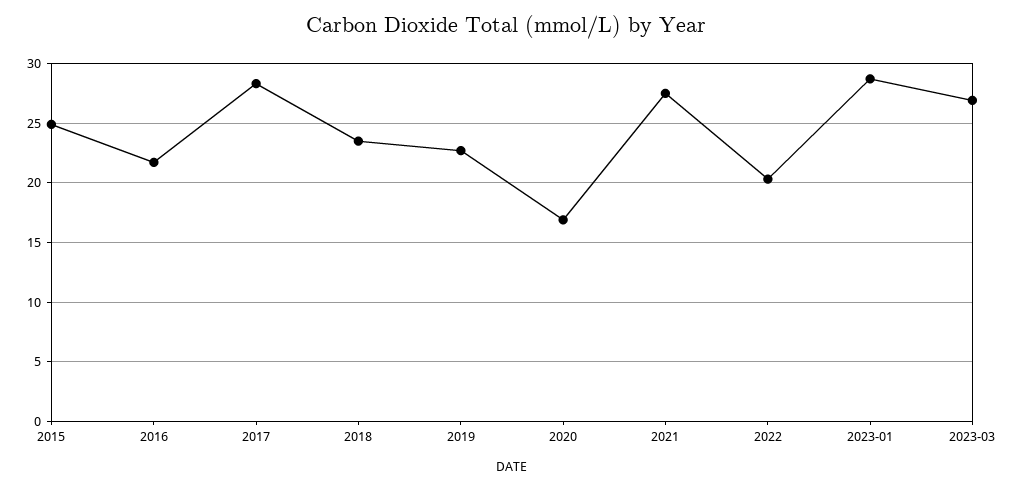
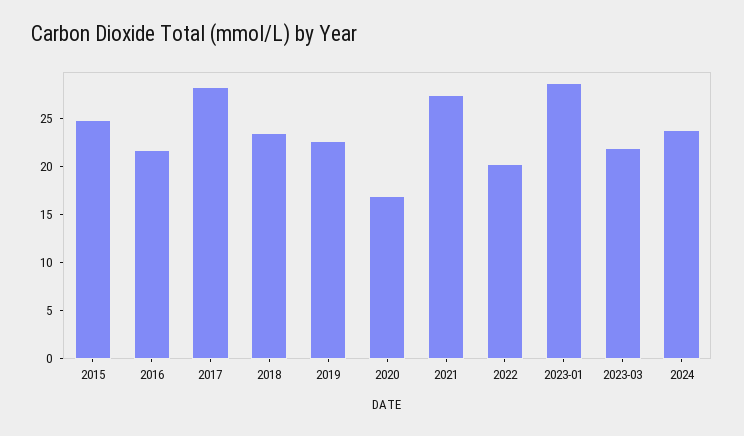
2023-03: 27 -> 22
2024: none -> 24

